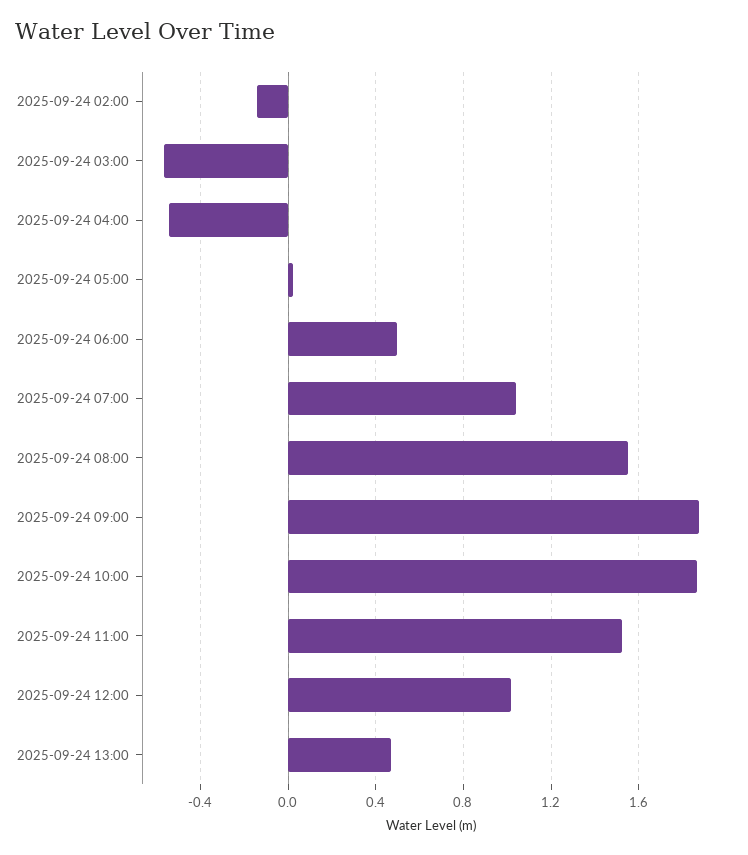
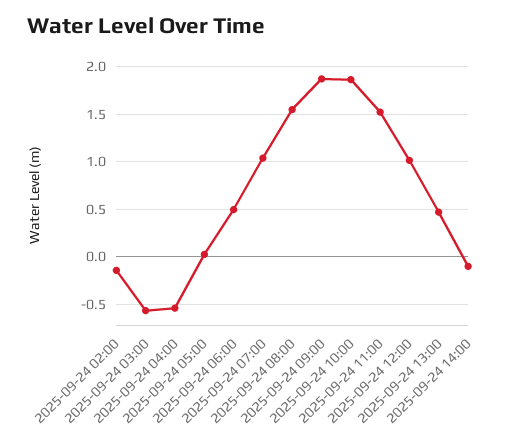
2025-09-24 14:00: none -> -0.1

